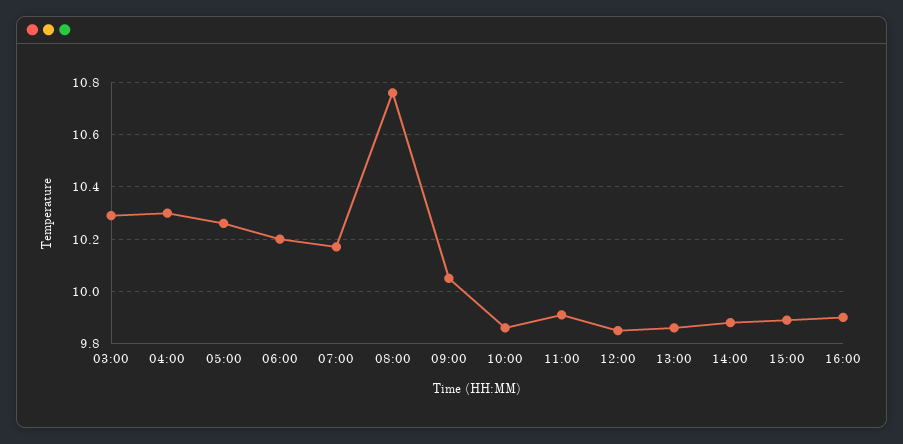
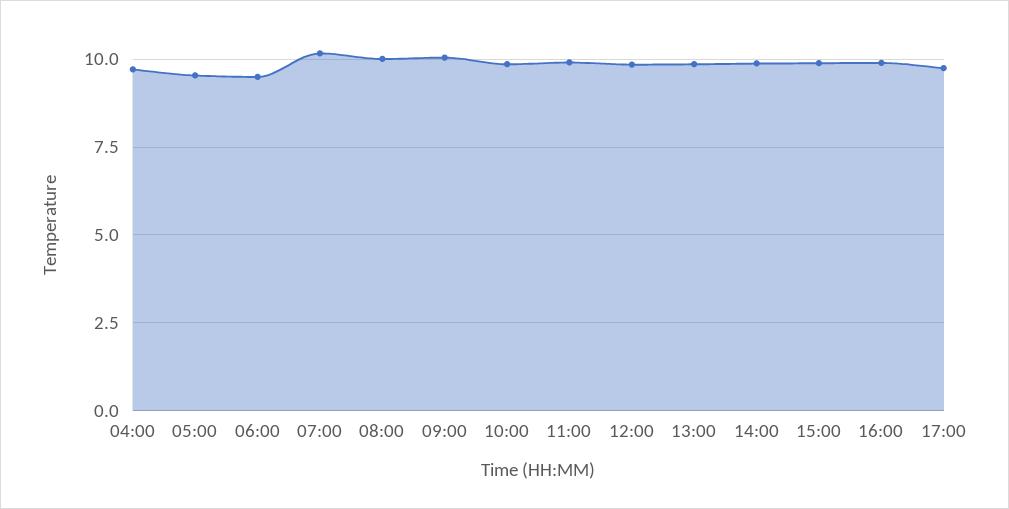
03:00: 10.3 -> none
04:00: 10.3 -> 9.75
05:00: 10.25 -> 9.5
06:00: 10.2 -> 9.5
08:00: 10.75 -> 10
17:00: none -> 9.75

